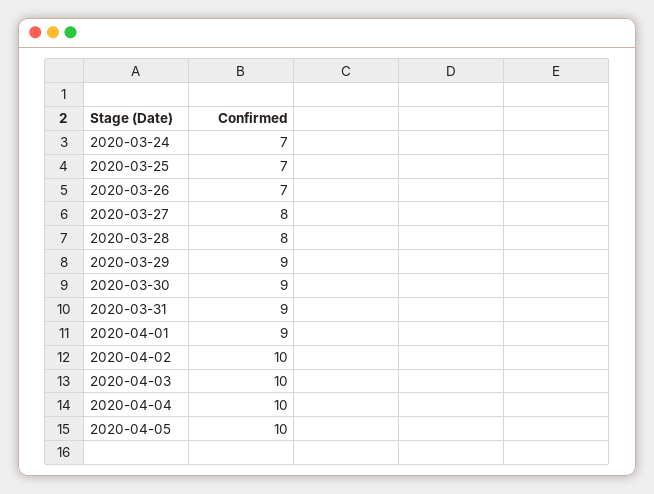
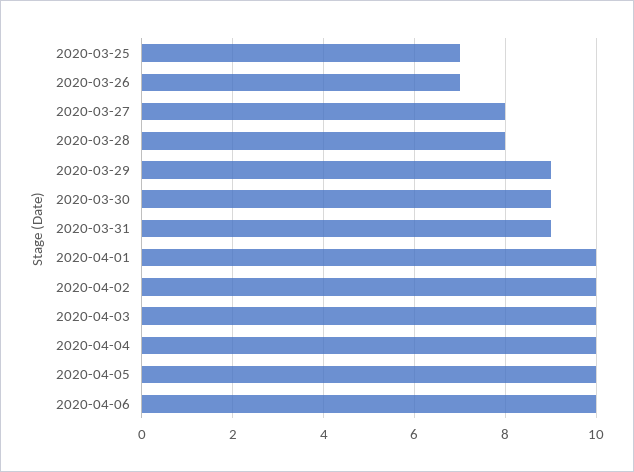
2020-03-24: 7 -> none
2020-04-01: 9 -> 10
2020-04-06: none -> 10

